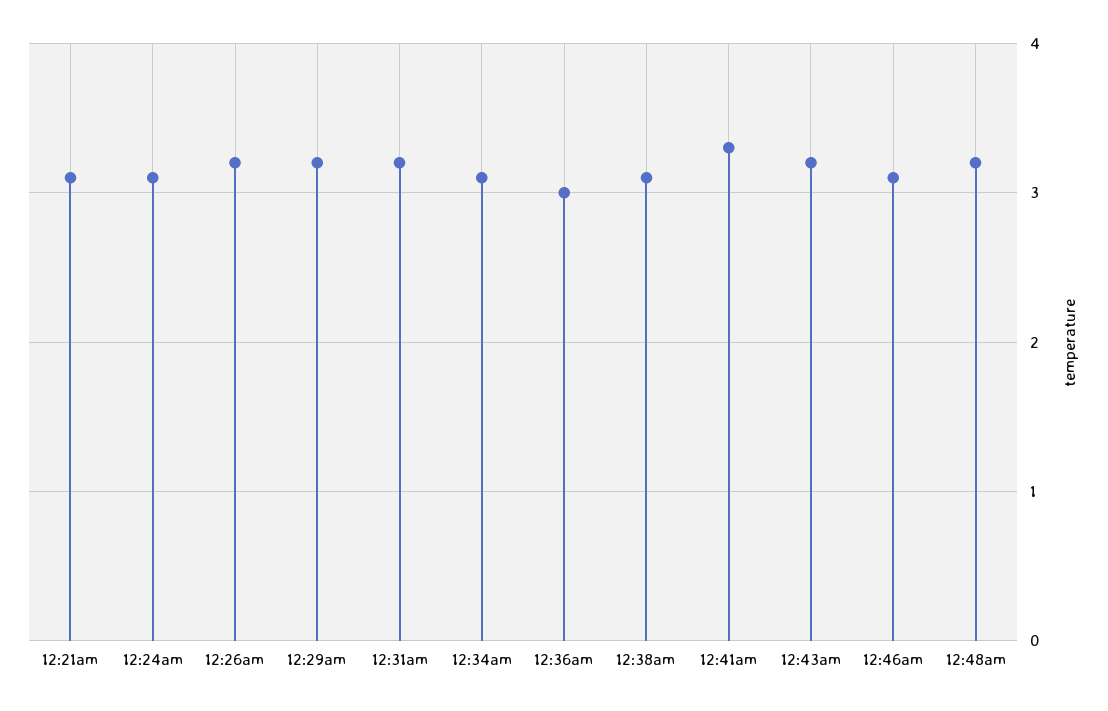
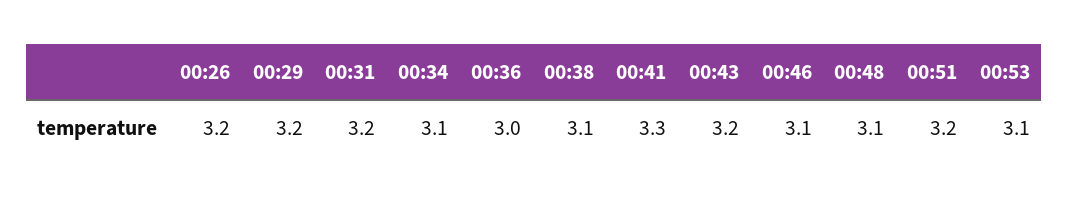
12:21am: 3.1 -> none
12:24am: 3.1 -> none
12:48am: 3.2 -> 3.1
00:51: none -> 3.2
00:53: none -> 3.1

